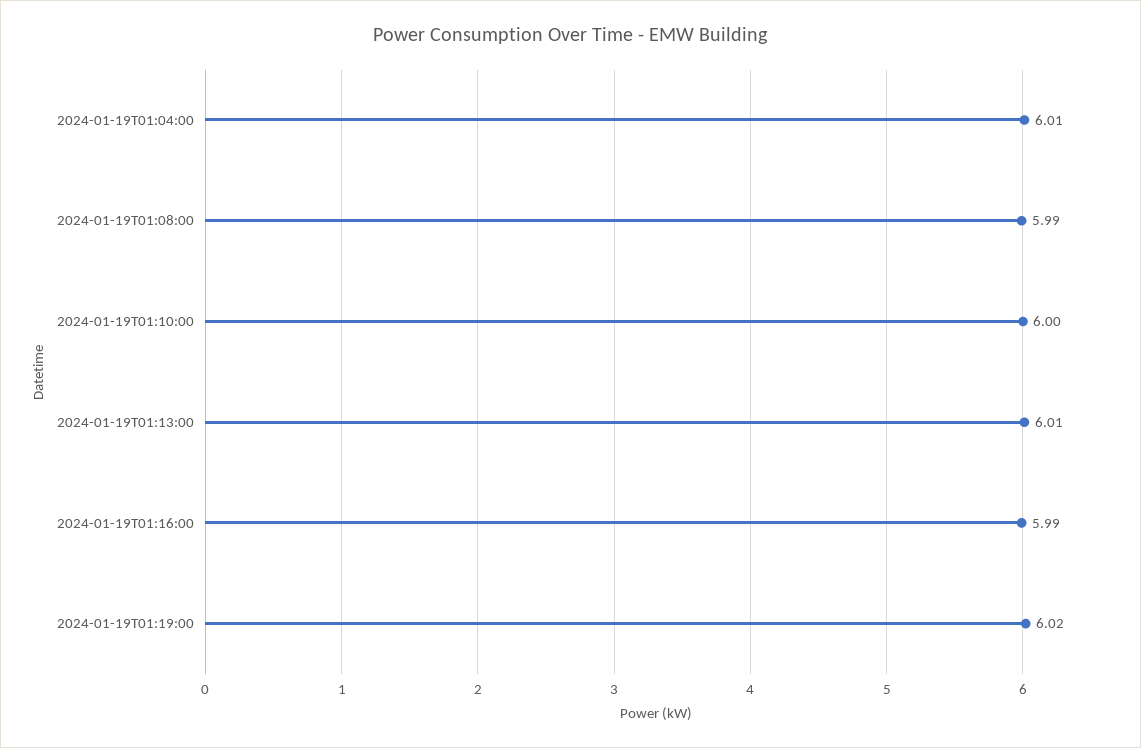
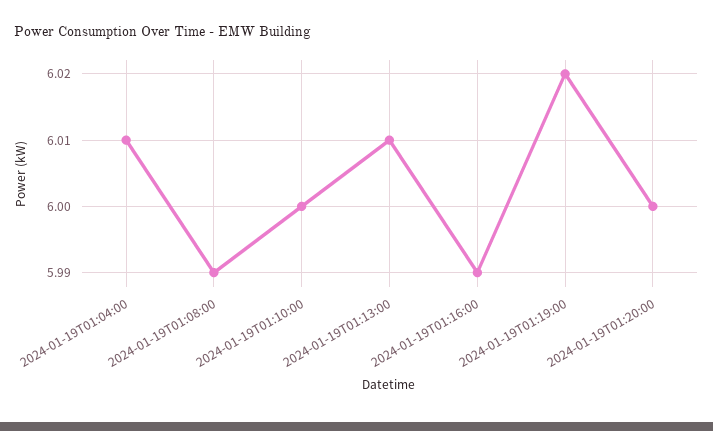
2024-01-19T01:20:00: none -> 6

